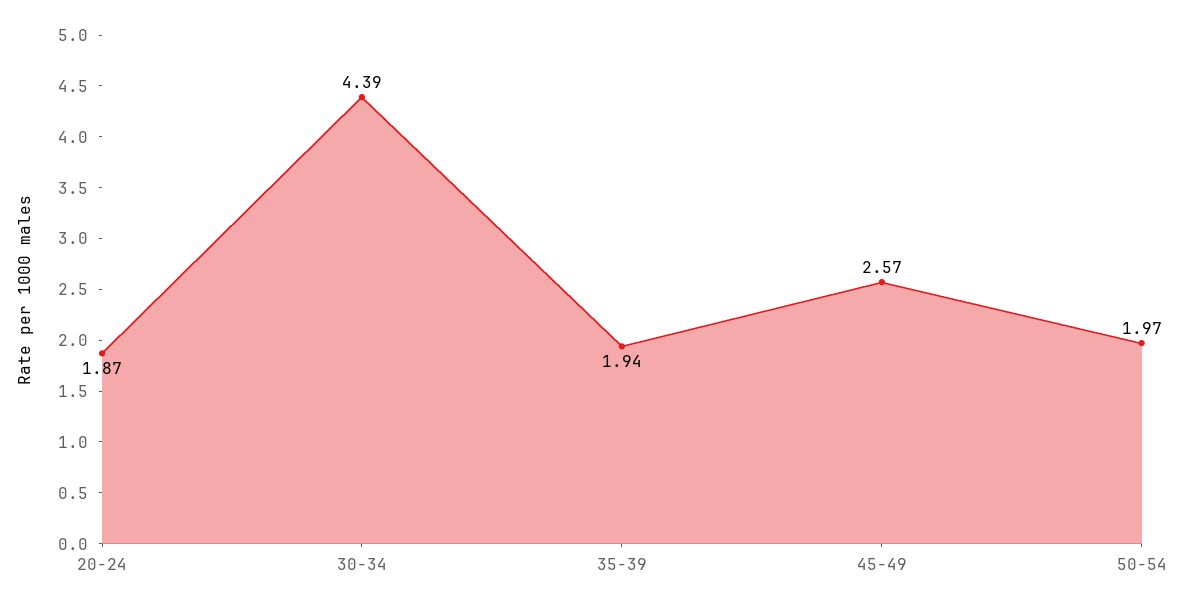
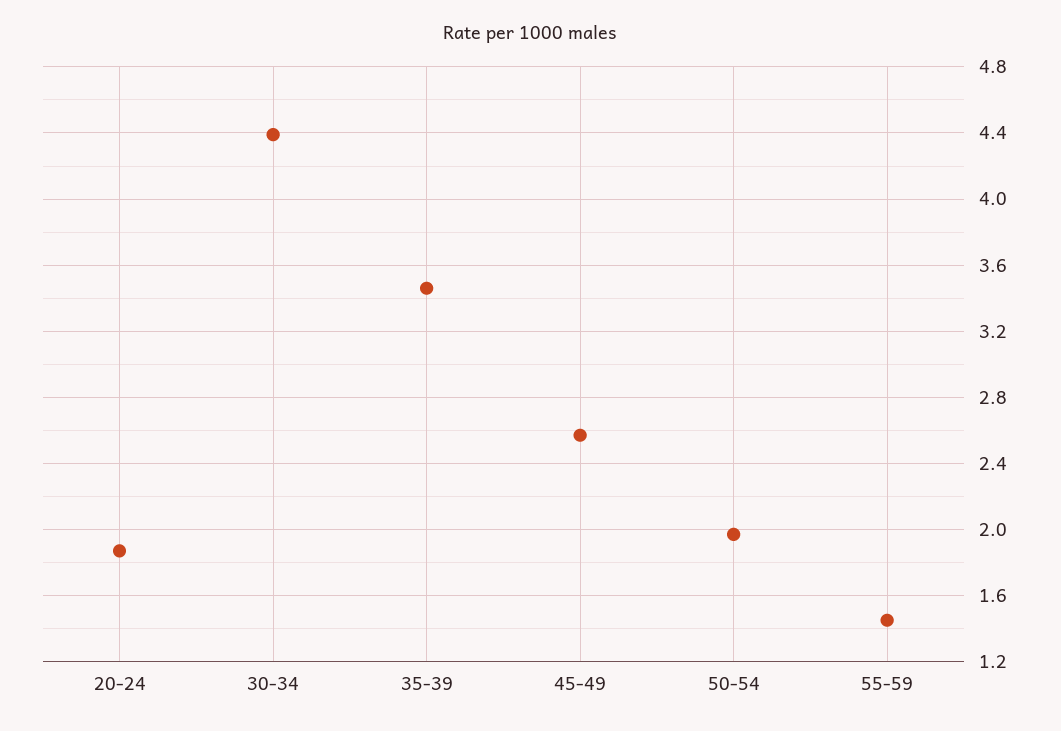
35-39: 1.94 -> 3.45
55-59: none -> 1.45

